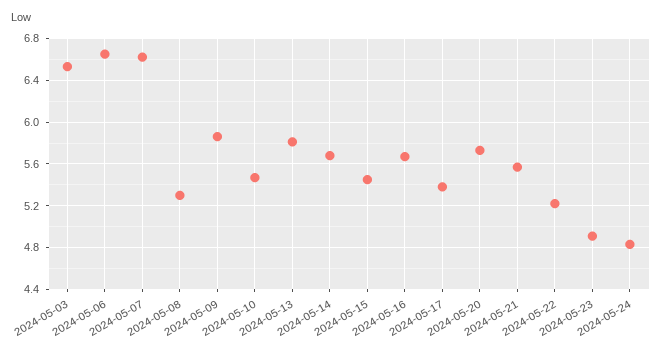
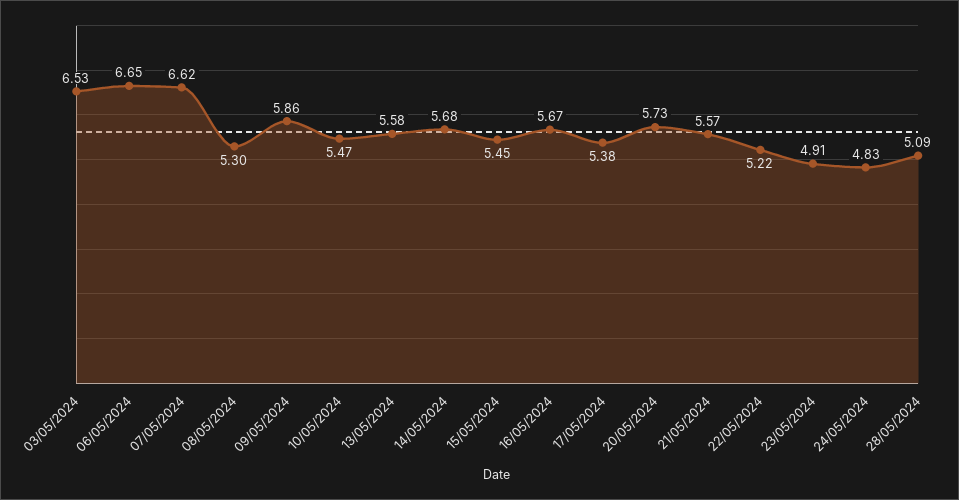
2024-05-13: 5.8 -> 5.58
28/05/2024: none -> 5.09

